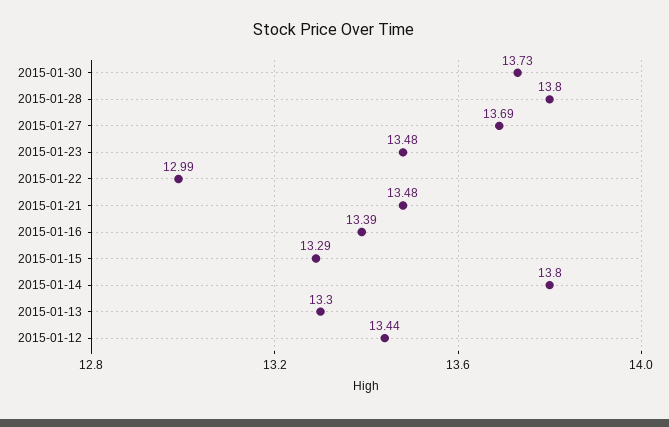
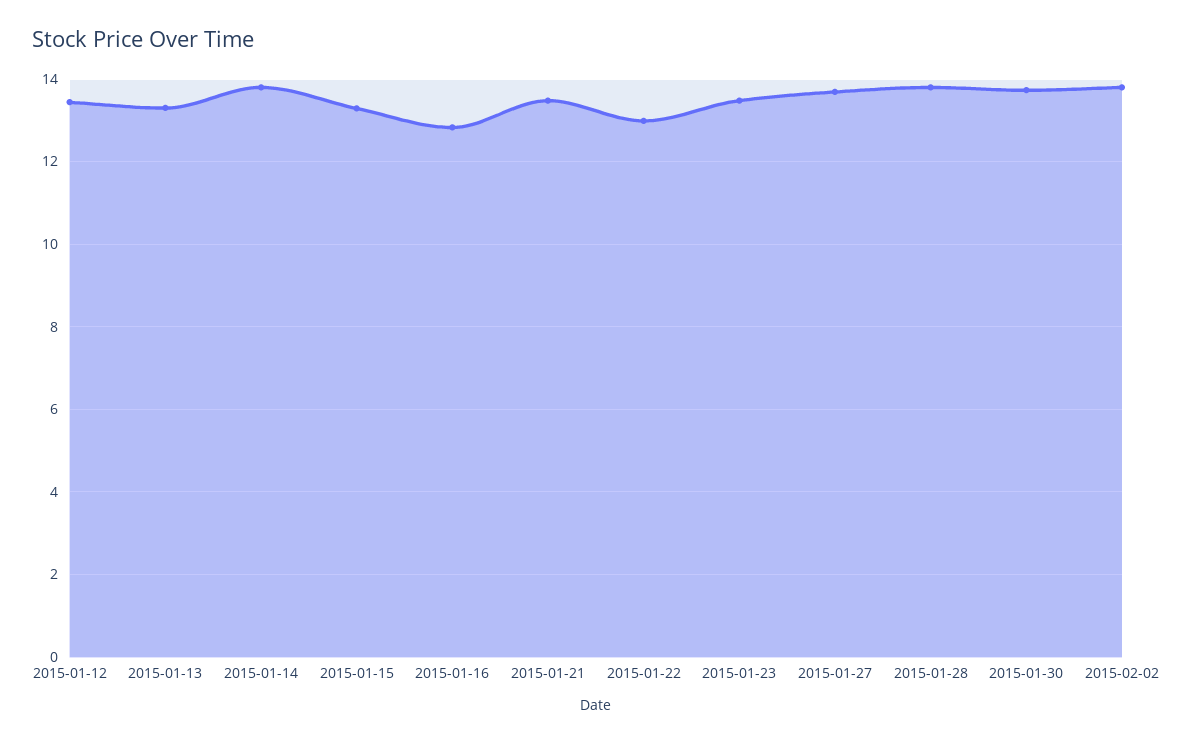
2015-01-16: 13.39 -> 12.8
2015-02-02: none -> 13.8

